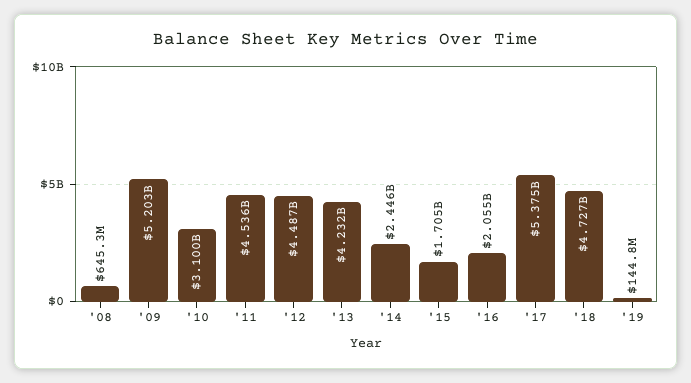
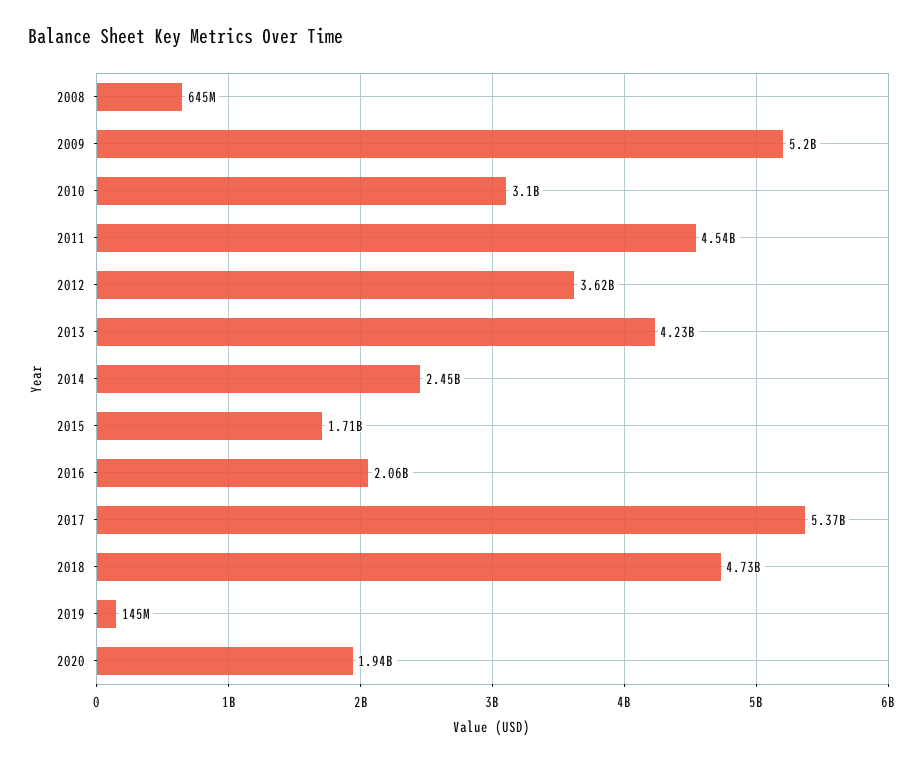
'12: 4487000000 -> 3620000000
2020: none -> 1940000000

